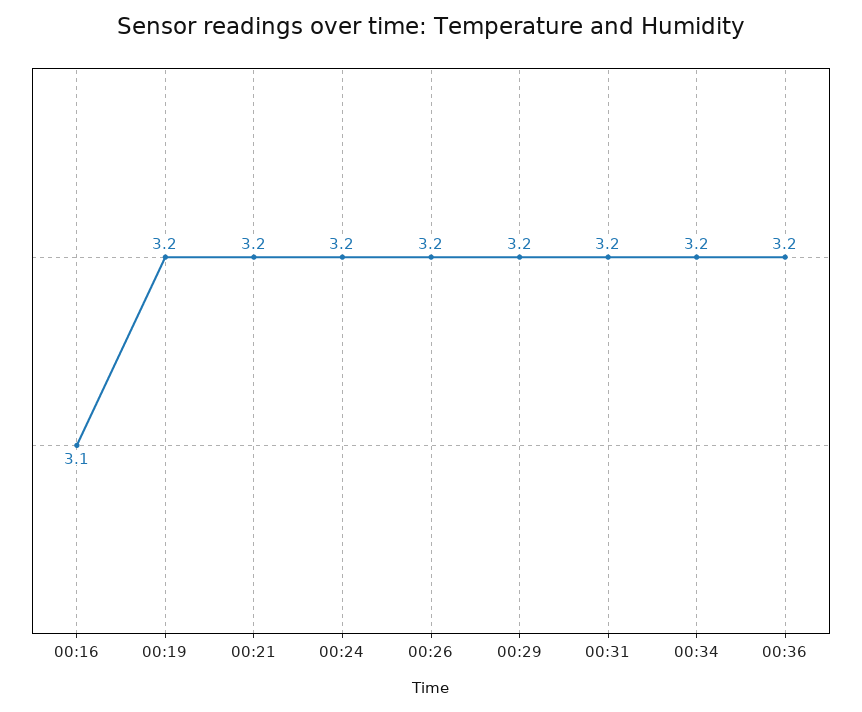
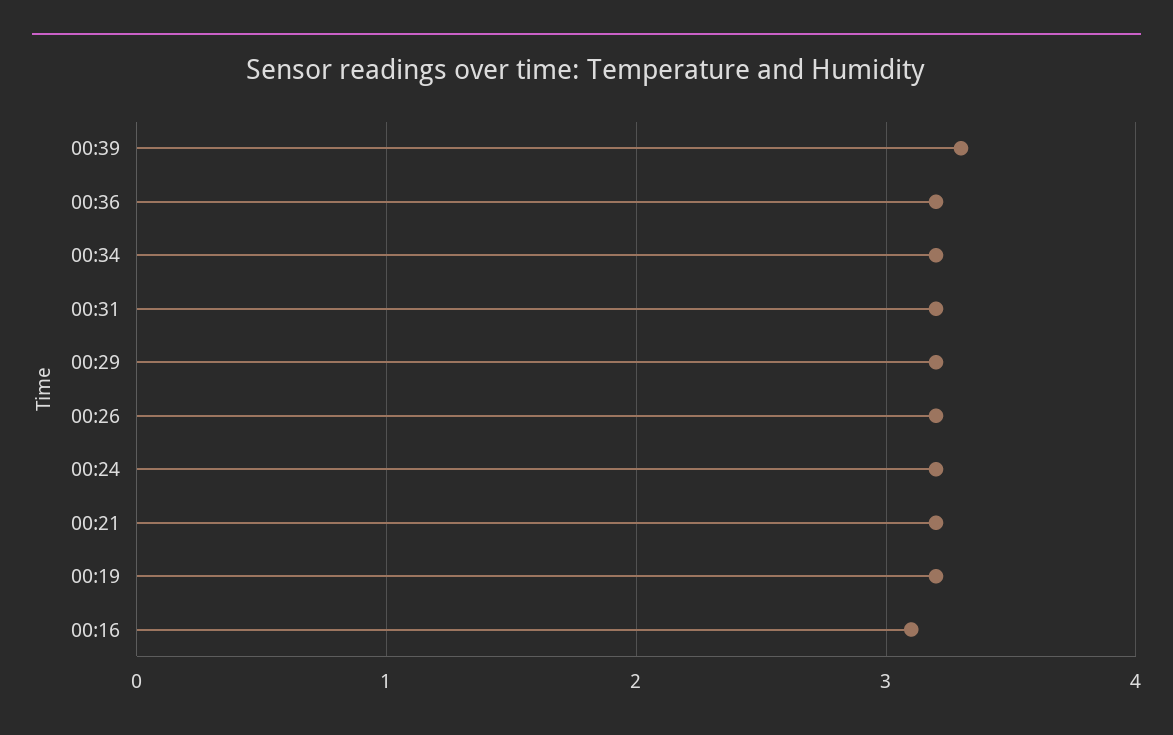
00:39: none -> 3.3

